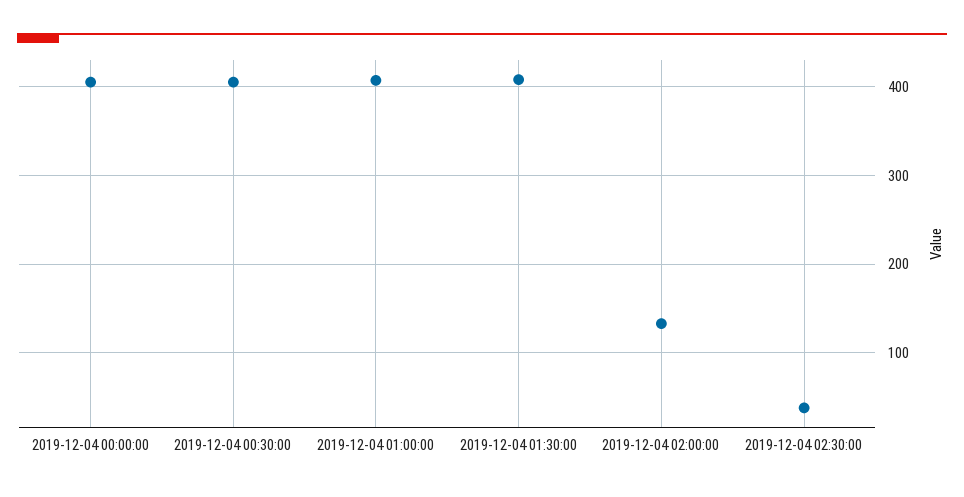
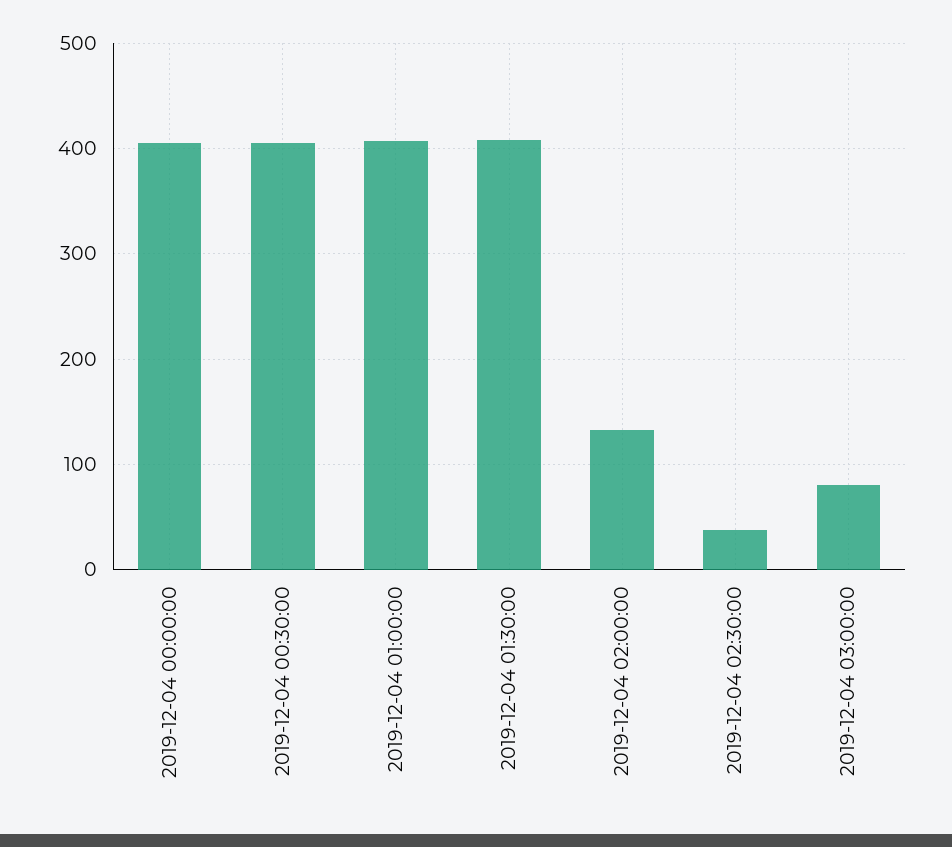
2019-12-04 03:00:00: none -> 80

